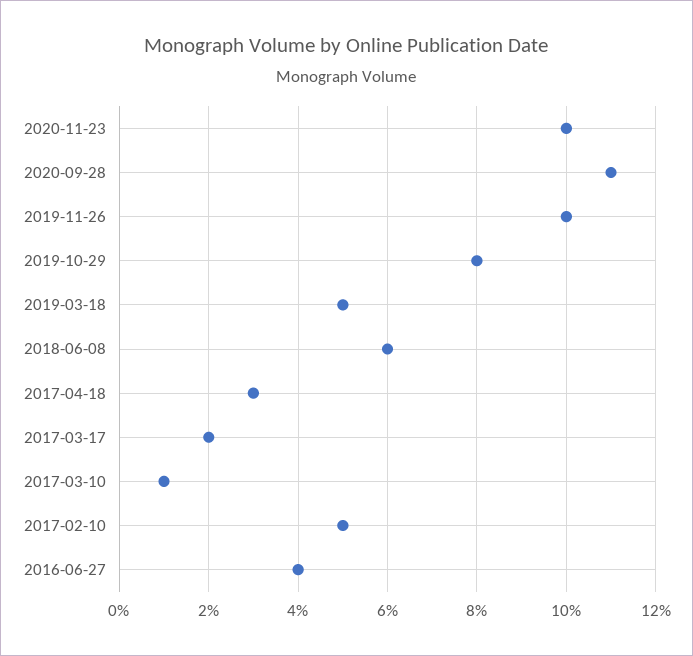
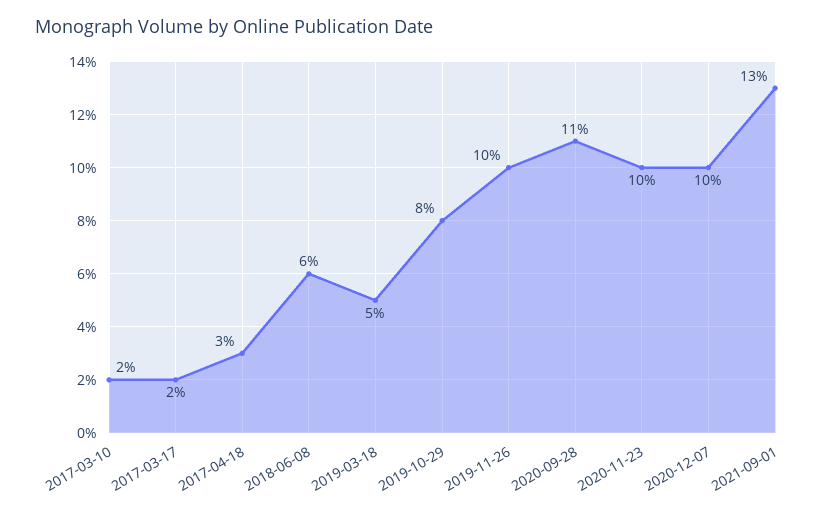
2017-03-10: 1 -> 2
2017-02-10: 5 -> none
2016-06-27: 4 -> none
2020-12-07: none -> 10
2021-09-01: none -> 13

